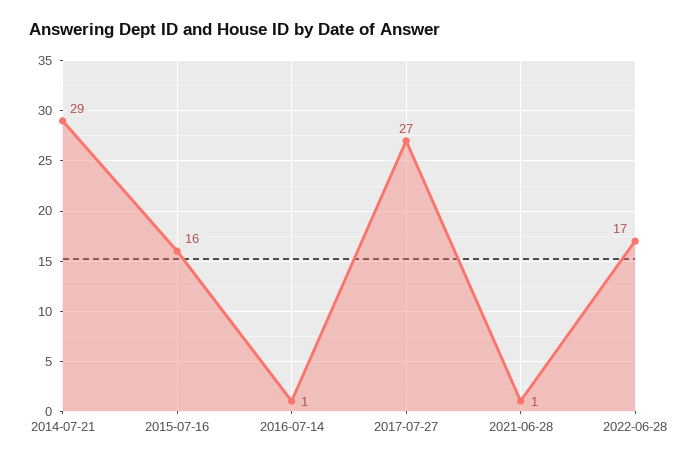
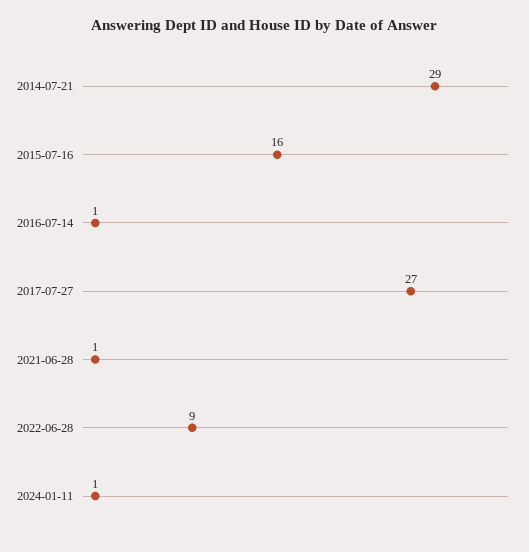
2022-06-28: 17 -> 9
2024-01-11: none -> 1

